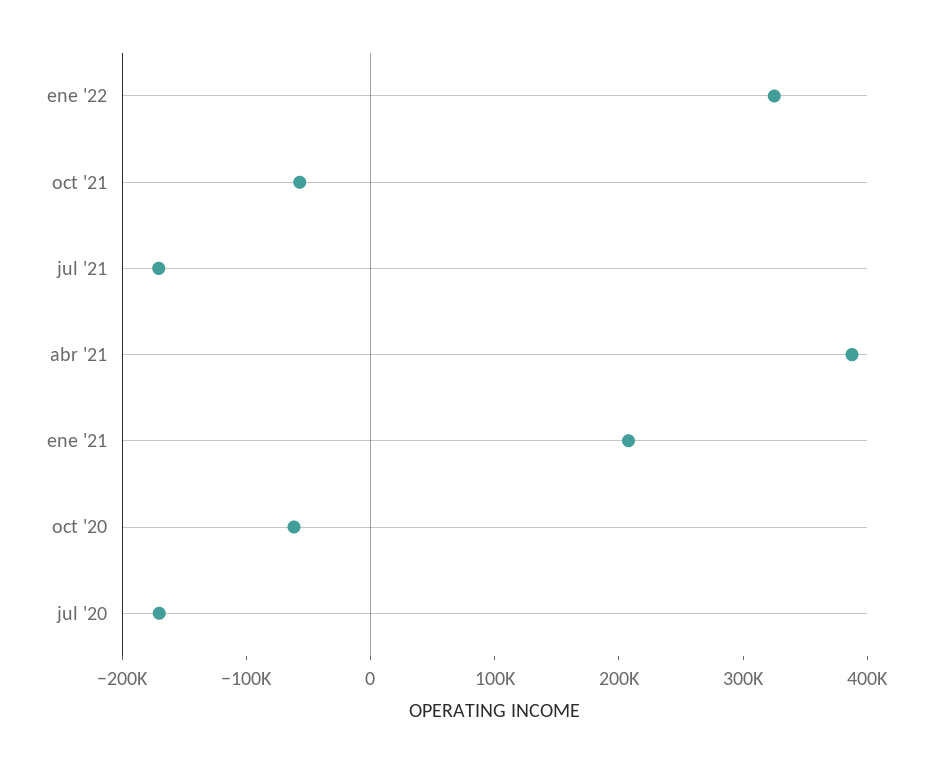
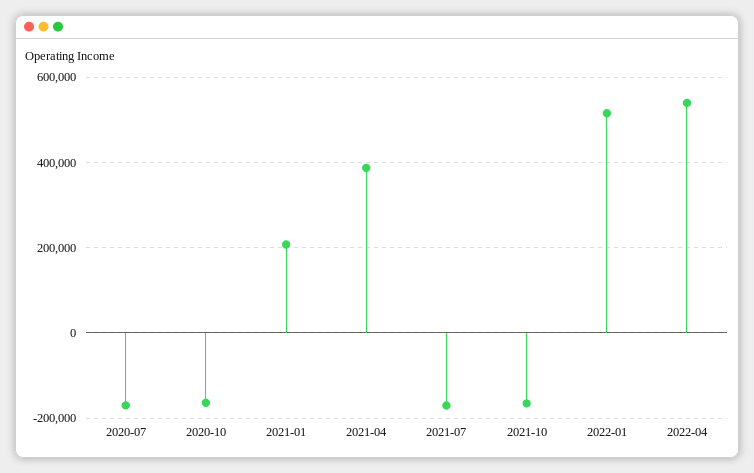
ene '22: 320000 -> 520000
oct '21: -60000 -> -160000
oct '20: -60000 -> -160000
2022-04: none -> 540000

